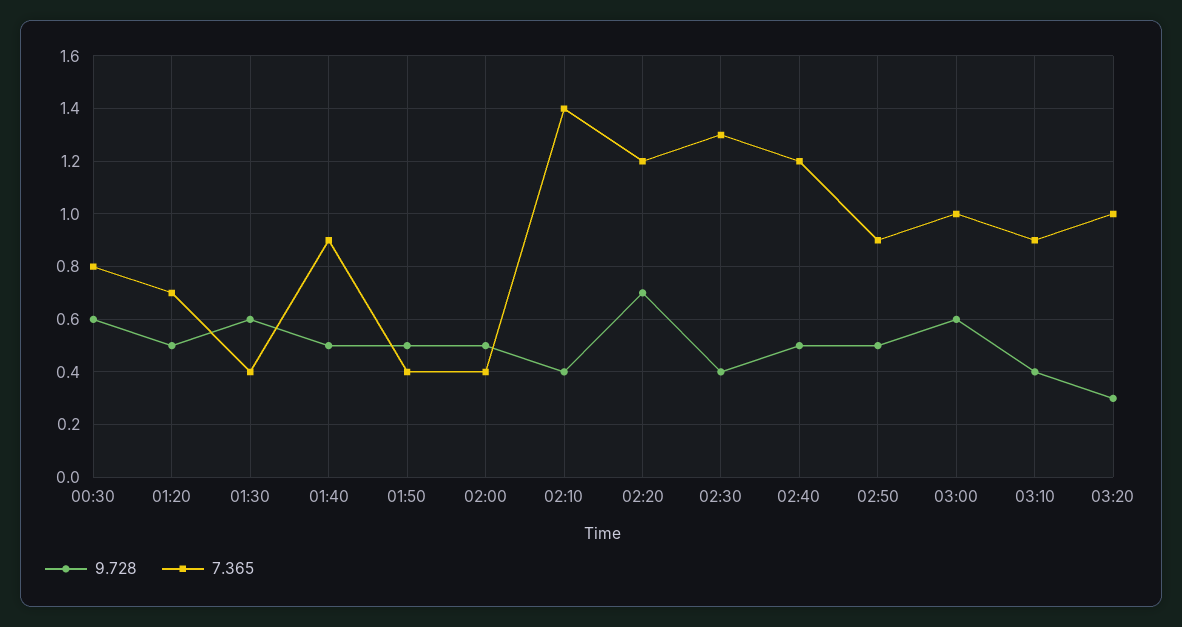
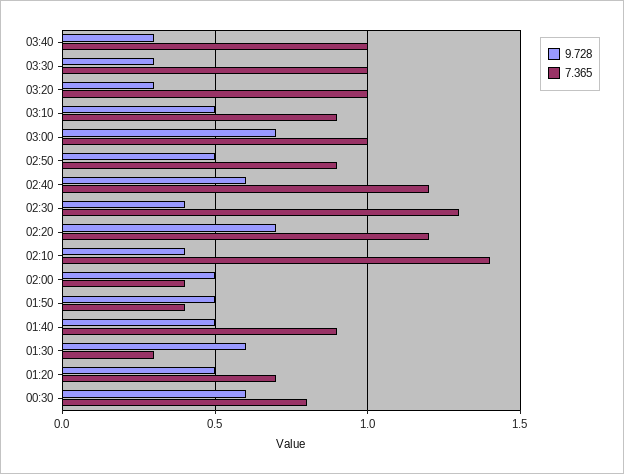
7.365, 01:30: 0.4 -> 0.3
9.728, 02:40: 0.5 -> 0.6
9.728, 03:00: 0.6 -> 0.7
9.728, 03:10: 0.4 -> 0.5
9.728, 03:40: none -> 0.3
7.365, 03:40: none -> 1
9.728, 03:30: none -> 0.3
7.365, 03:30: none -> 1

